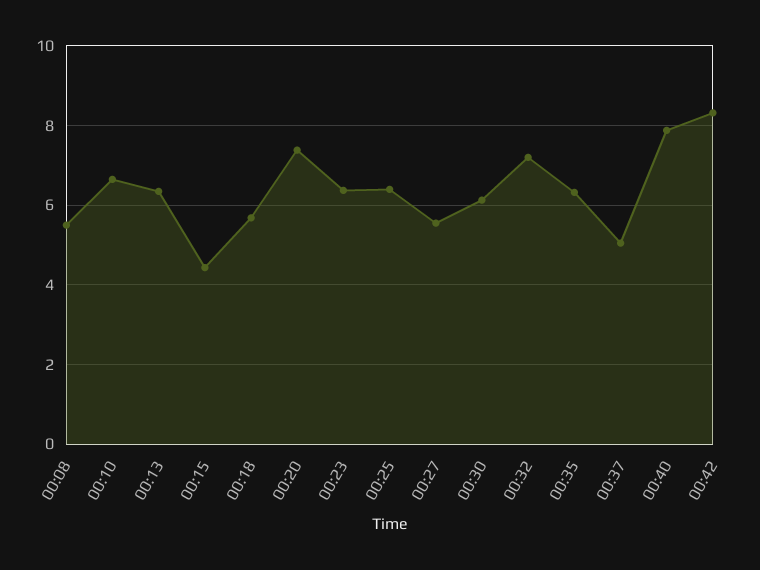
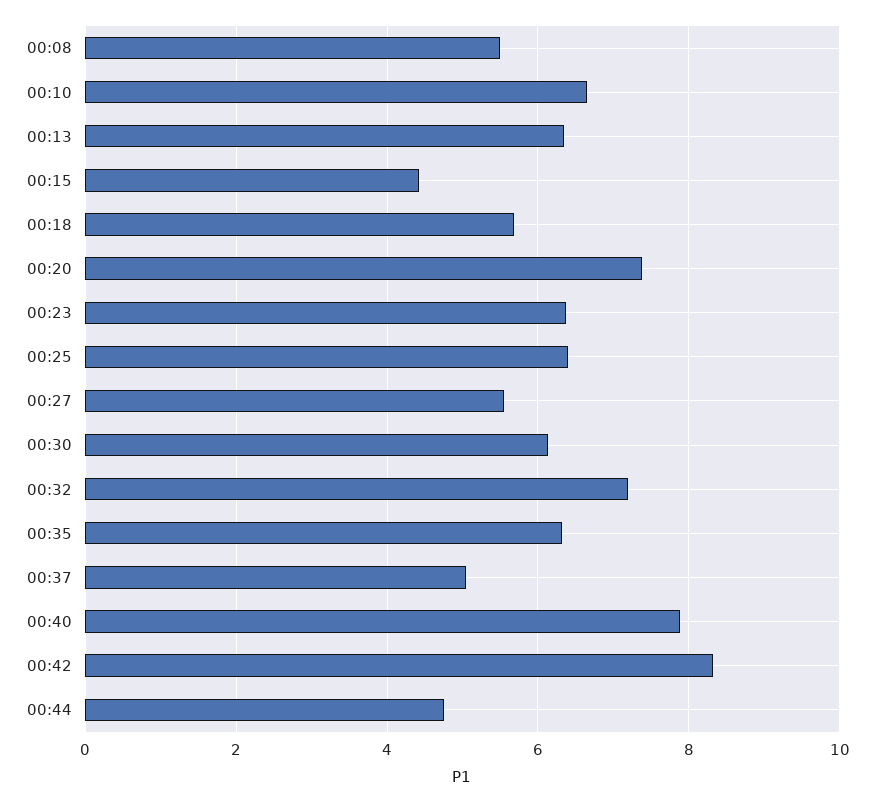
00:44: none -> 4.8

